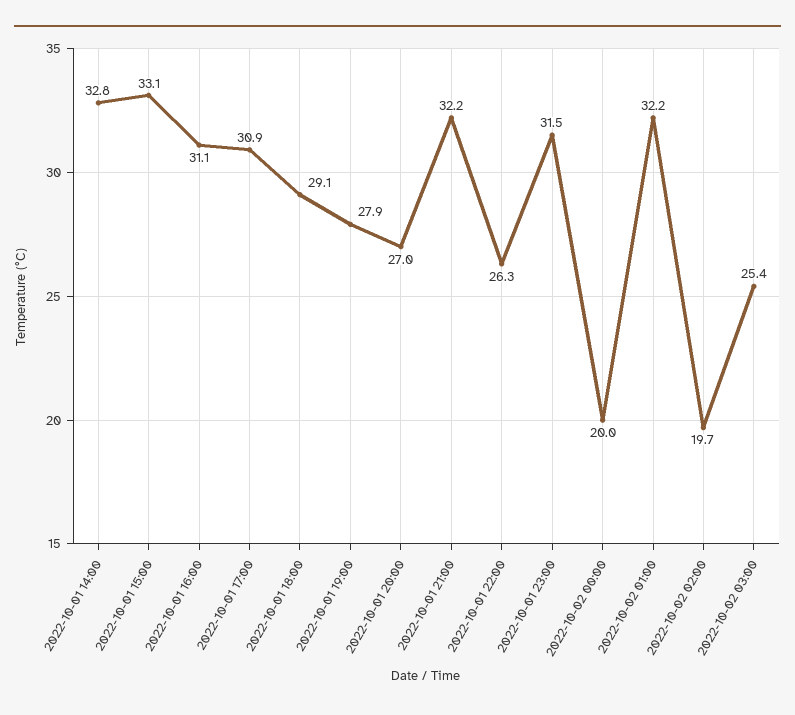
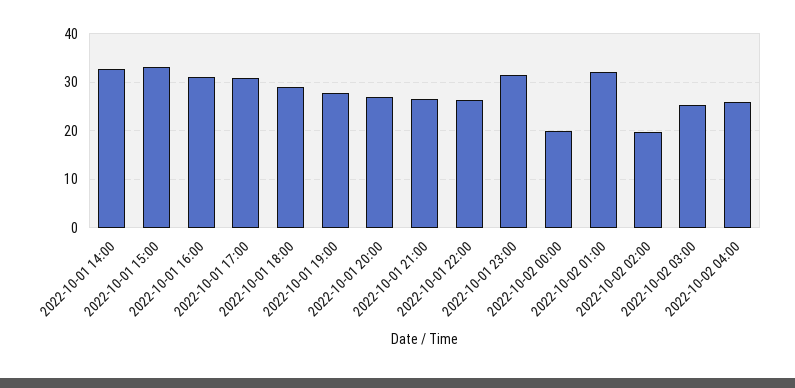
2022-10-01 21:00: 32.2 -> 26
2022-10-02 04:00: none -> 26

